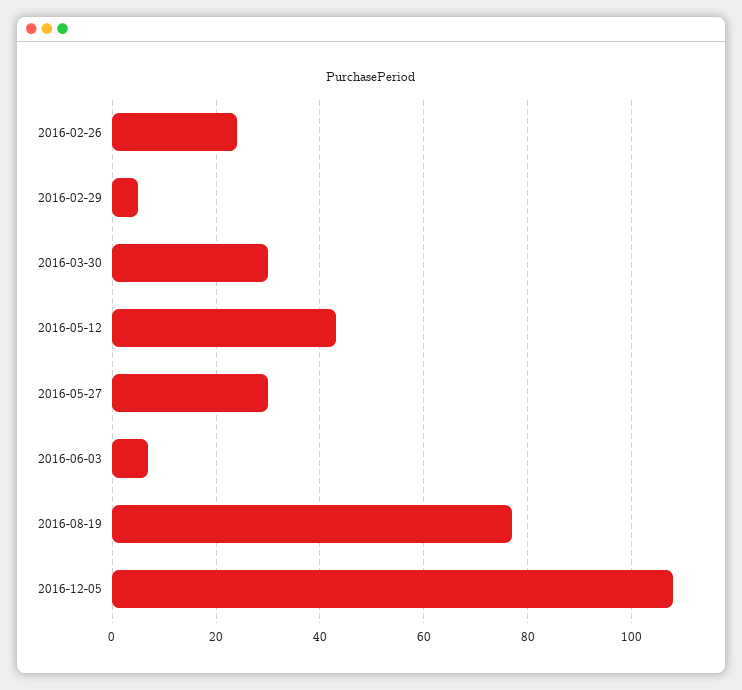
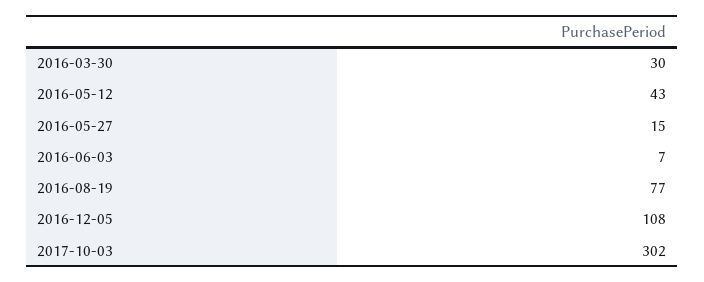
2016-02-26: 25 -> none
2016-02-29: 5 -> none
2016-05-27: 30 -> 15
2017-10-03: none -> 302

